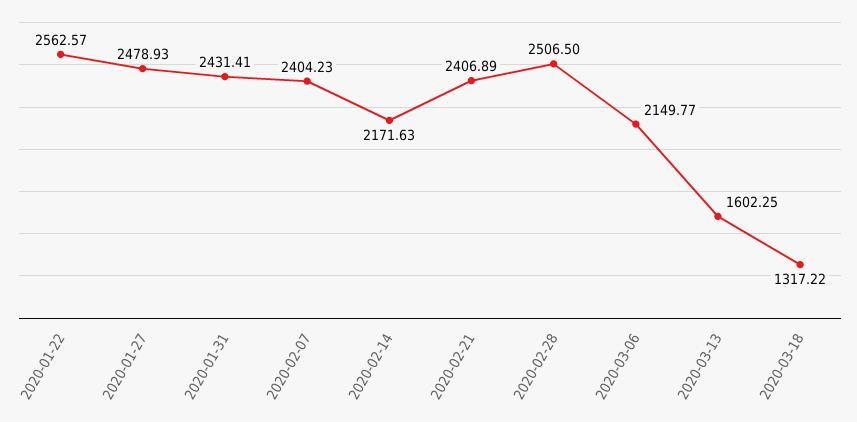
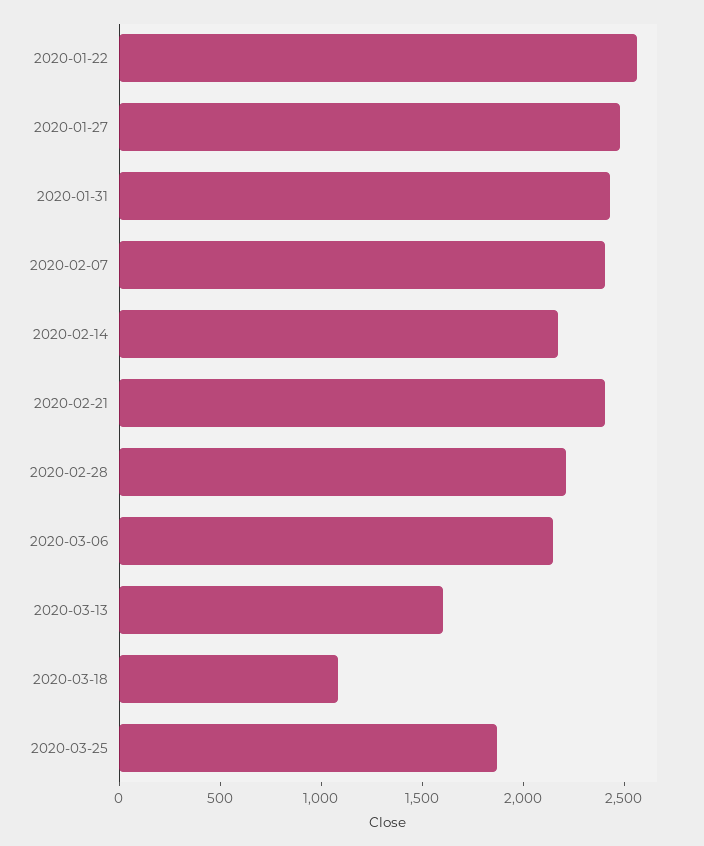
2020-02-28: 2506.5 -> 2200
2020-03-18: 1317.22 -> 1100
2020-03-25: none -> 1900

